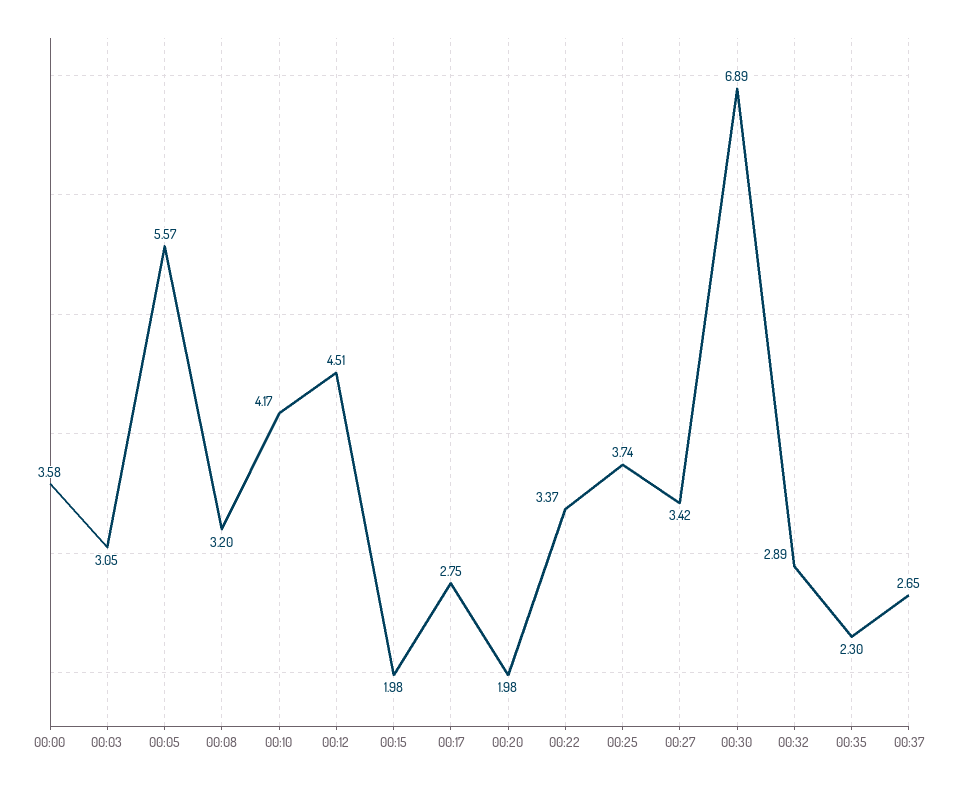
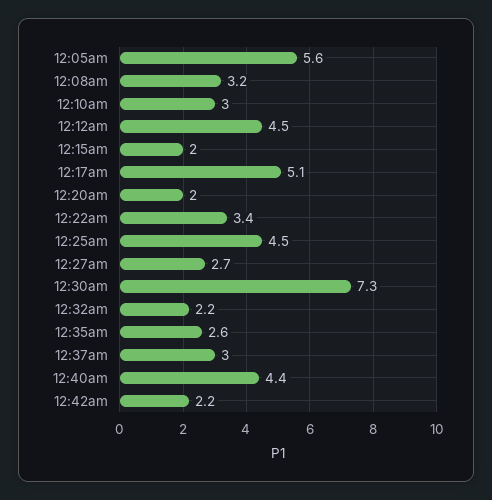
00:00: 3.58 -> none
00:03: 3.05 -> none
00:10: 4.17 -> 3
00:17: 2.75 -> 5.1
00:25: 3.74 -> 4.5
00:27: 3.42 -> 2.7
00:30: 6.89 -> 7.3
00:32: 2.89 -> 2.2
00:35: 2.3 -> 2.6
00:37: 2.65 -> 3
12:40am: none -> 4.4
12:42am: none -> 2.2

